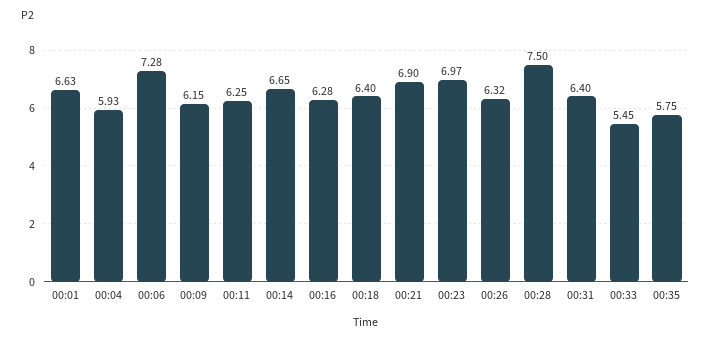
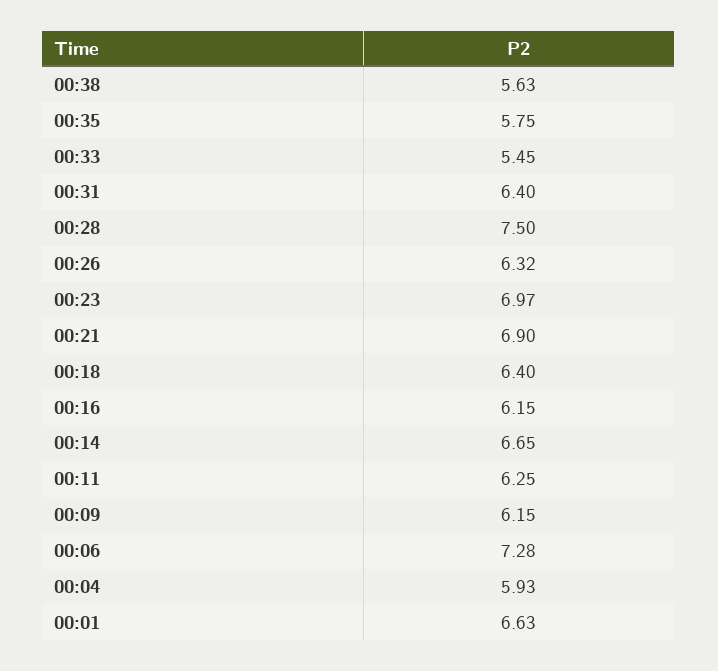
00:16: 6.28 -> 6.15
00:38: none -> 5.63

